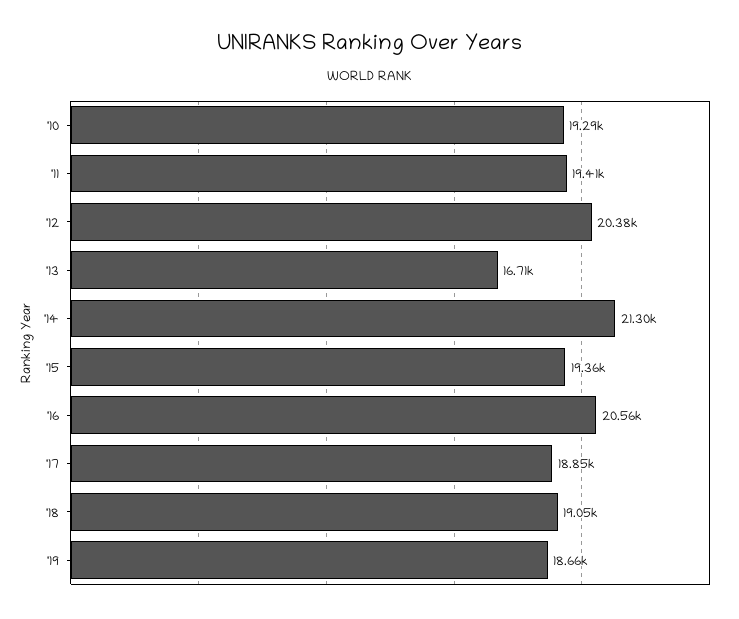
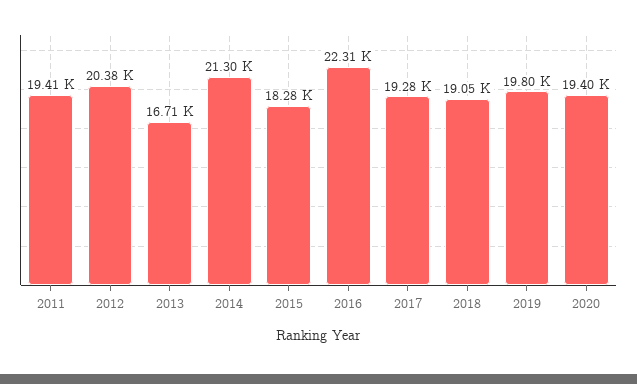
'10: 19290 -> none
'15: 19360 -> 18280
'16: 20560 -> 22310
'17: 18850 -> 19280
'19: 18660 -> 19800
2020: none -> 19400

